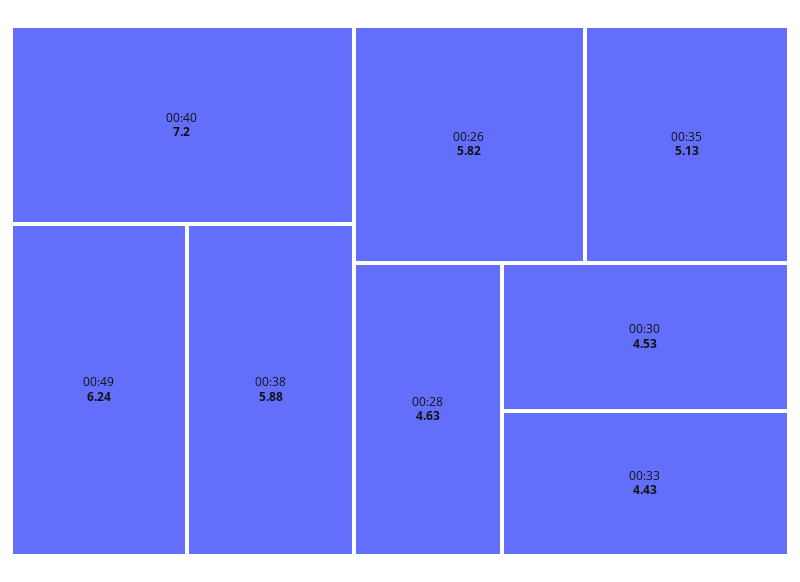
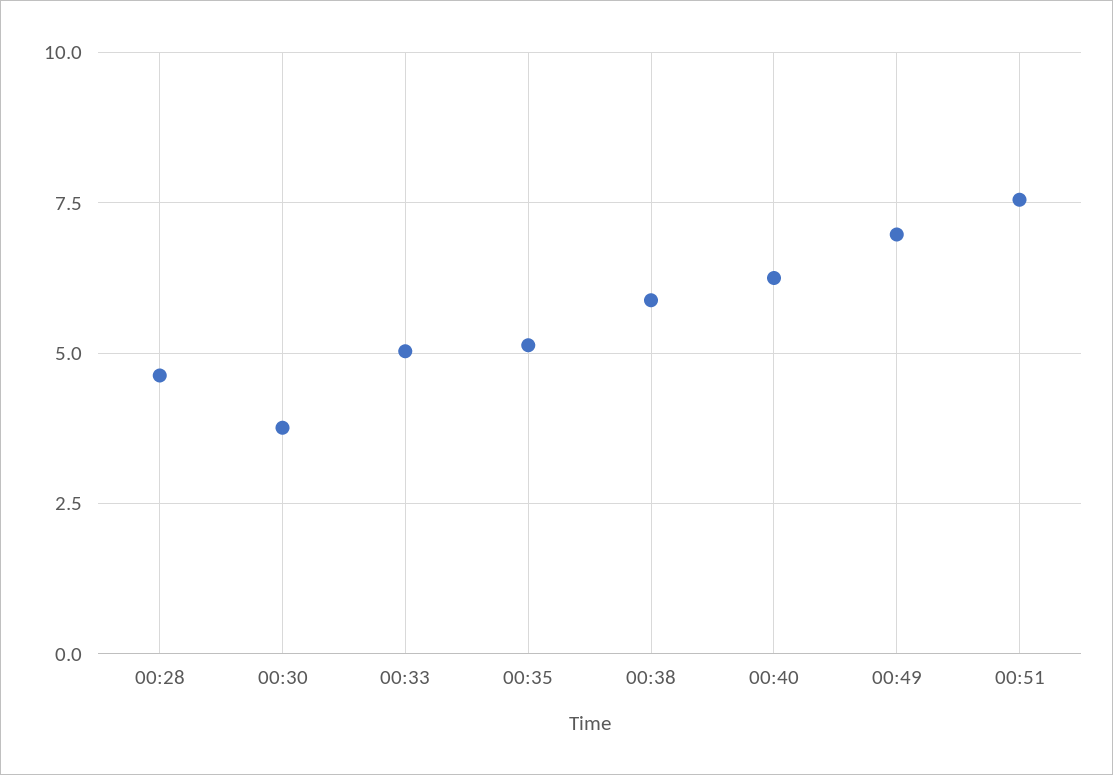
00:40: 7.2 -> 6.25
00:49: 6.24 -> 7
00:26: 5.82 -> none
00:30: 4.53 -> 3.75
00:33: 4.43 -> 5
00:51: none -> 7.5

